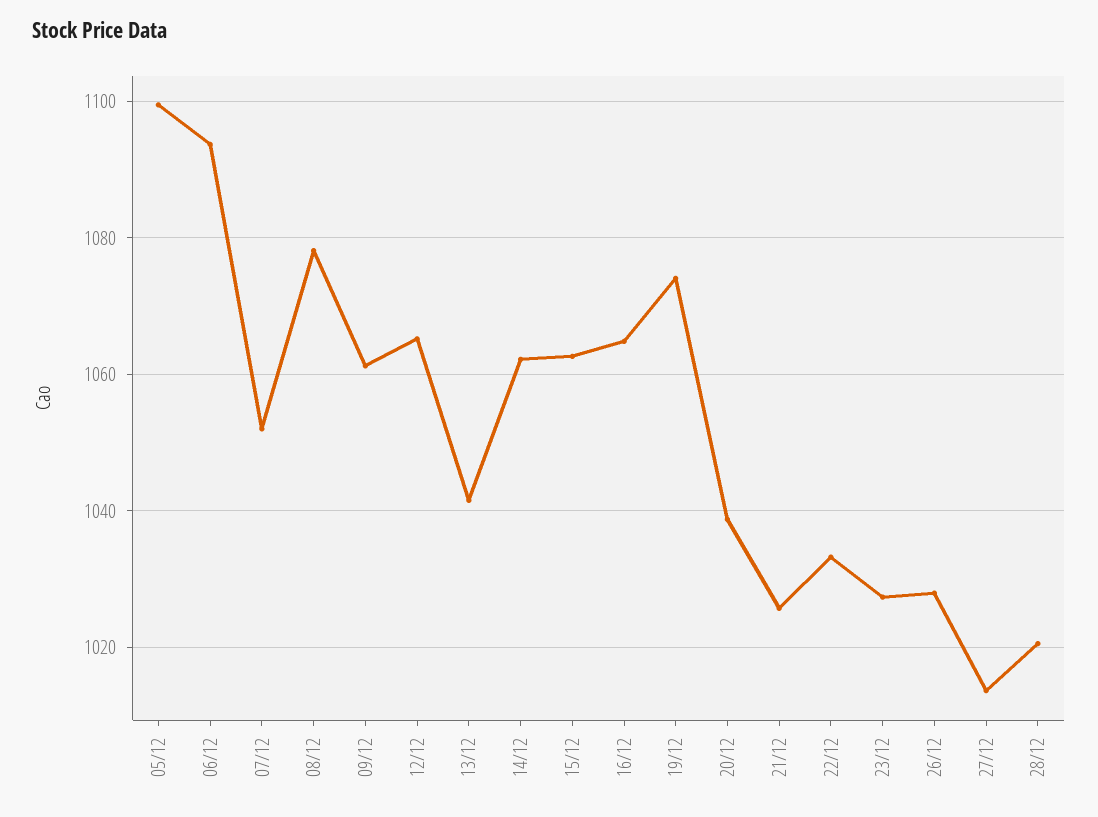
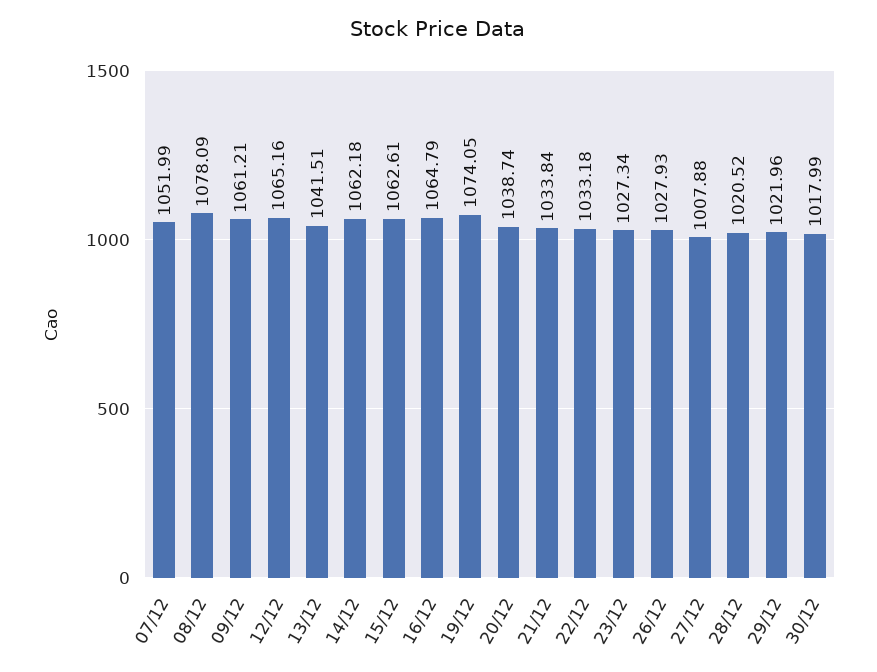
05/12: 1100 -> none
06/12: 1094 -> none
21/12: 1026 -> 1033.84
27/12: 1014 -> 1007.88
29/12: none -> 1021.96
30/12: none -> 1017.99

